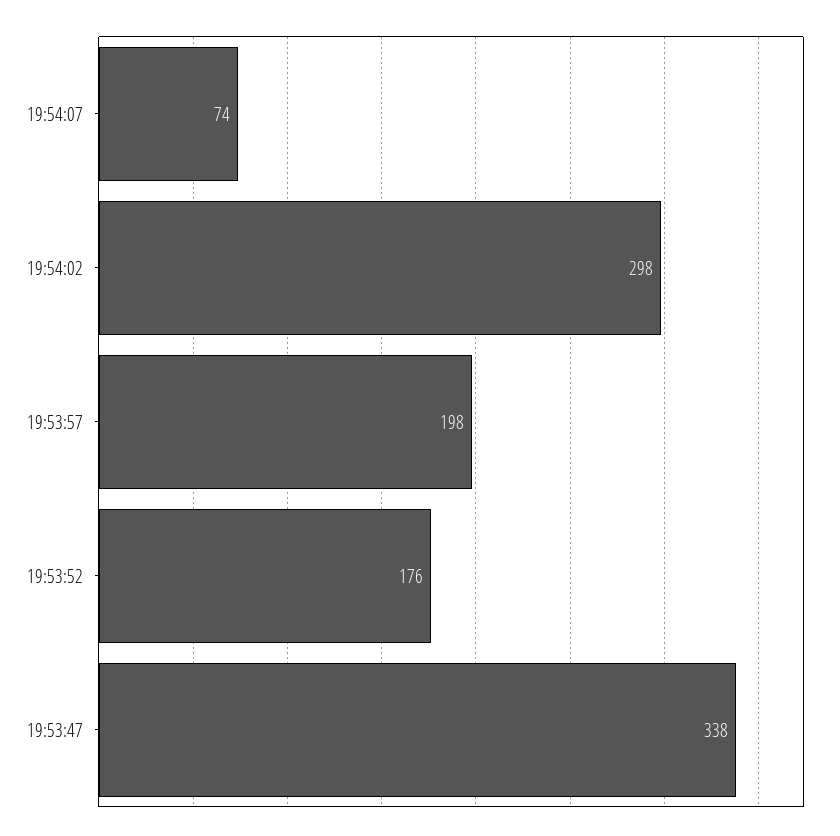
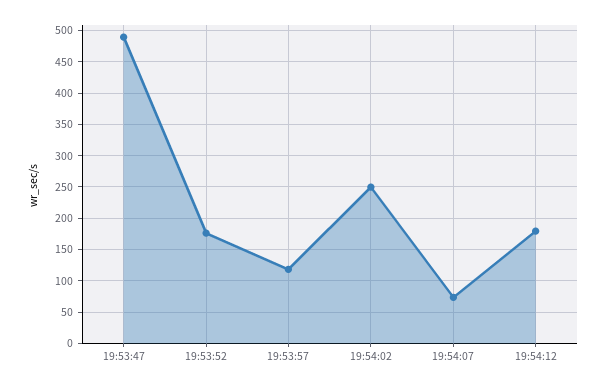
19:54:02: 298 -> 250
19:53:57: 198 -> 120
19:53:47: 338 -> 490
19:54:12: none -> 180

